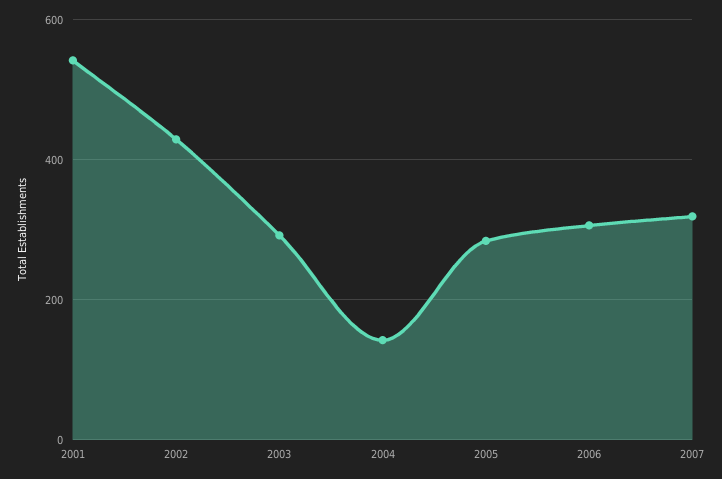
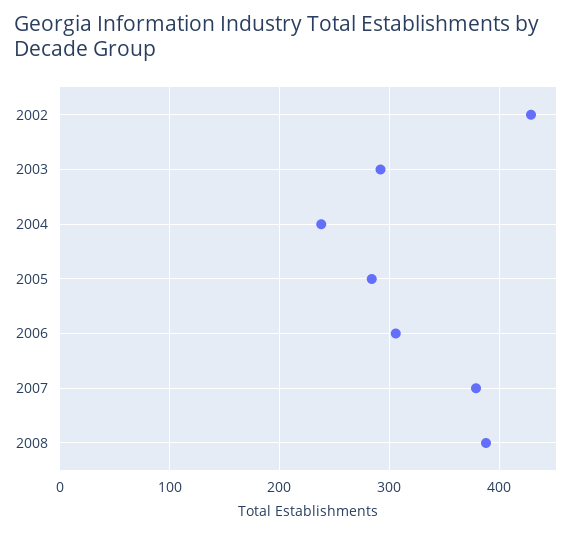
2001: 540 -> none
2004: 140 -> 240
2007: 320 -> 380
2008: none -> 390

